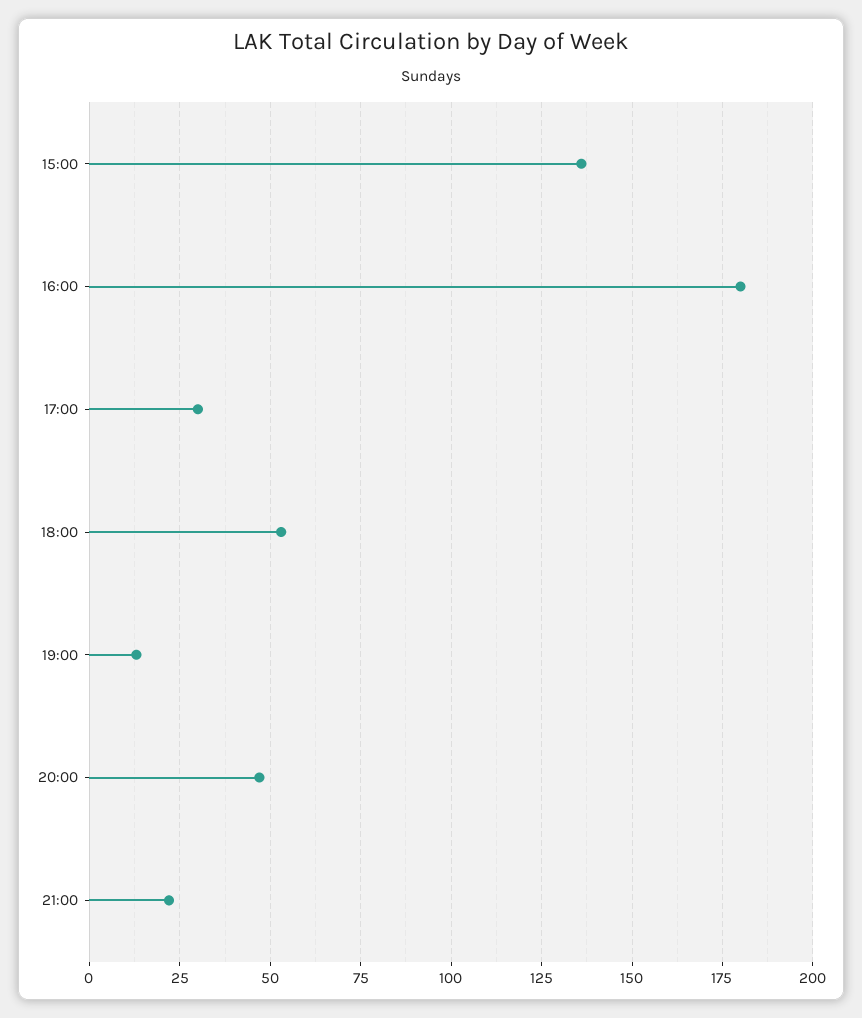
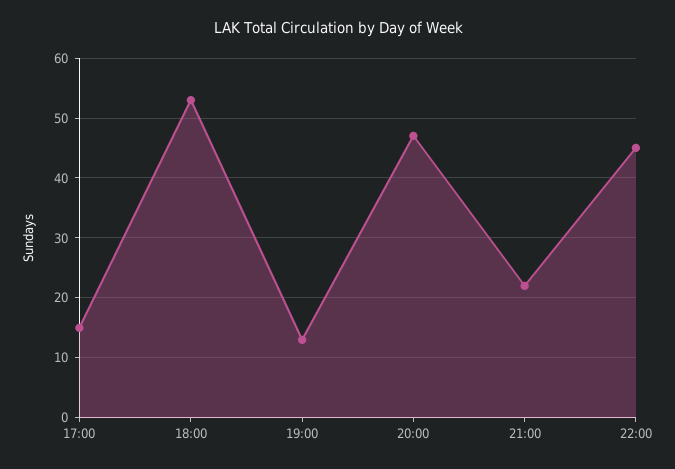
15:00: 135 -> none
16:00: 180 -> none
17:00: 30 -> 15
22:00: none -> 45

